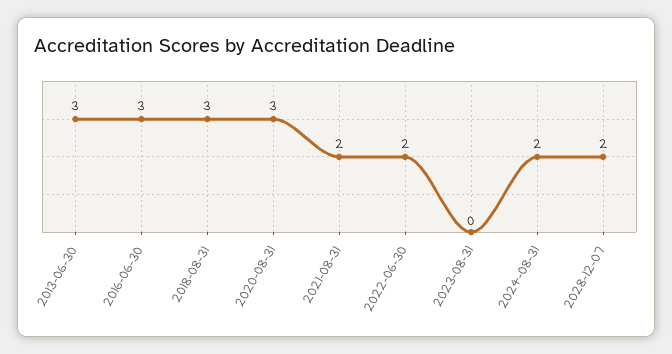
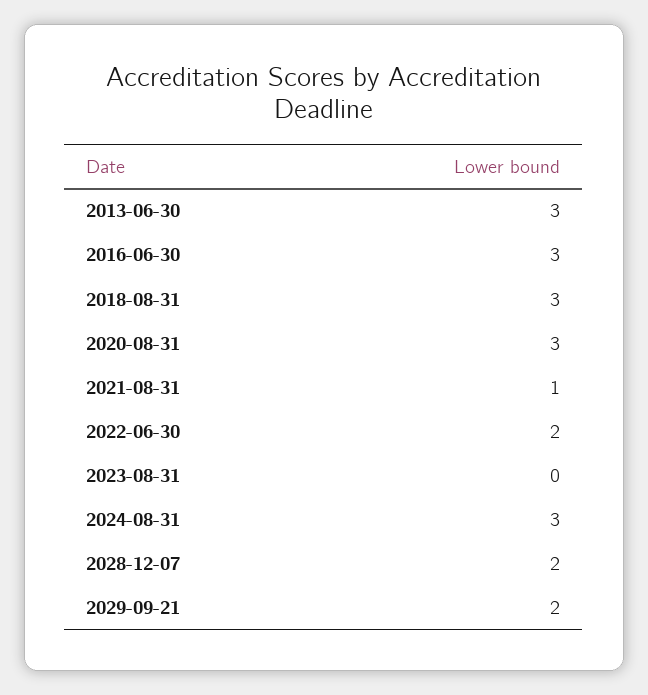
2021-08-31: 2 -> 1
2024-08-31: 2 -> 3
2029-09-21: none -> 2

